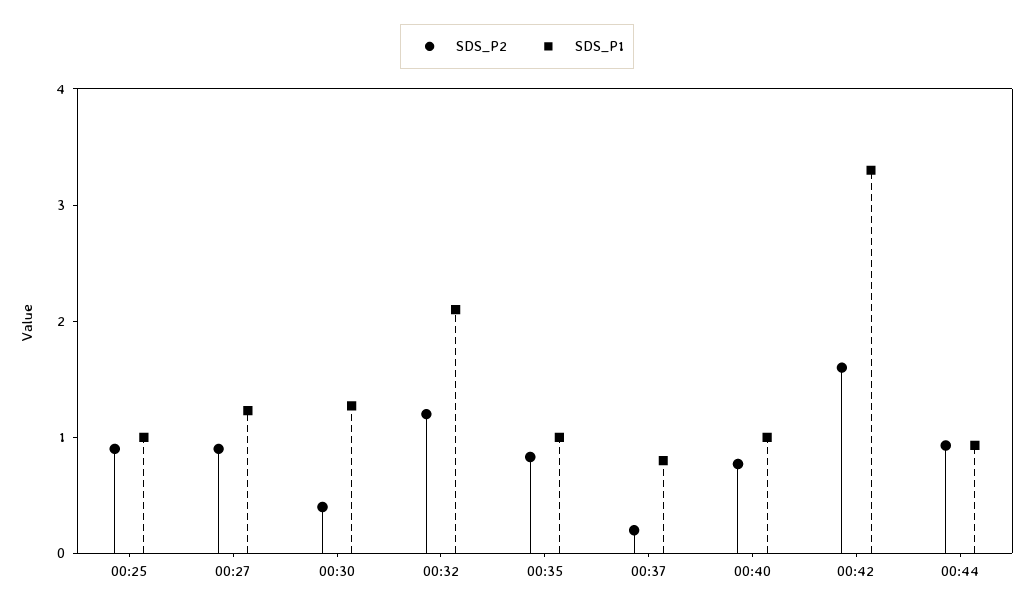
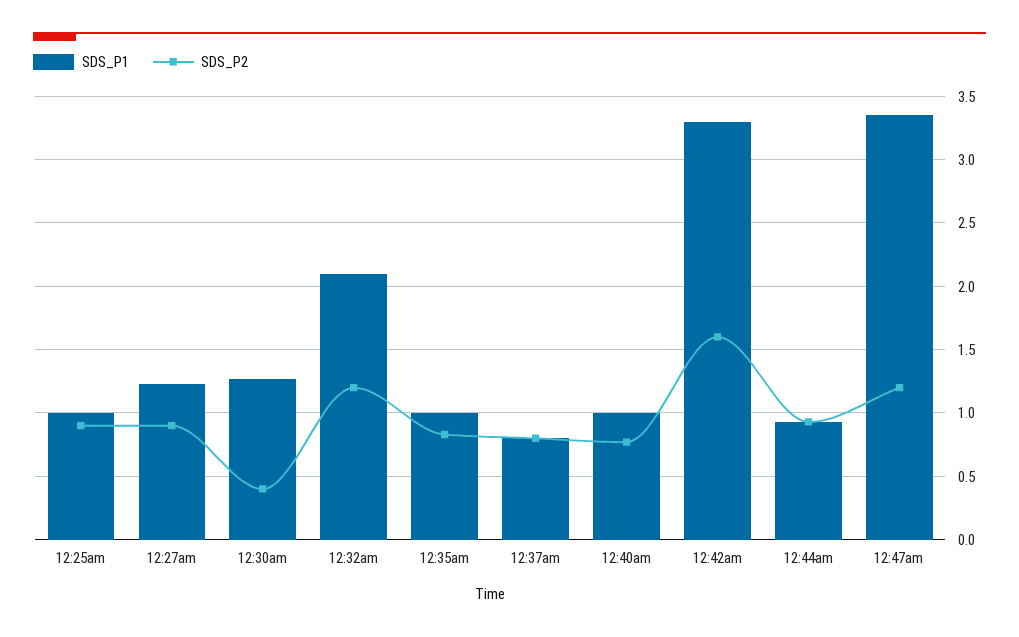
SDS_P2, 00:37: 0.2 -> 0.8
SDS_P1, 12:47am: none -> 3.35
SDS_P2, 12:47am: none -> 1.2

